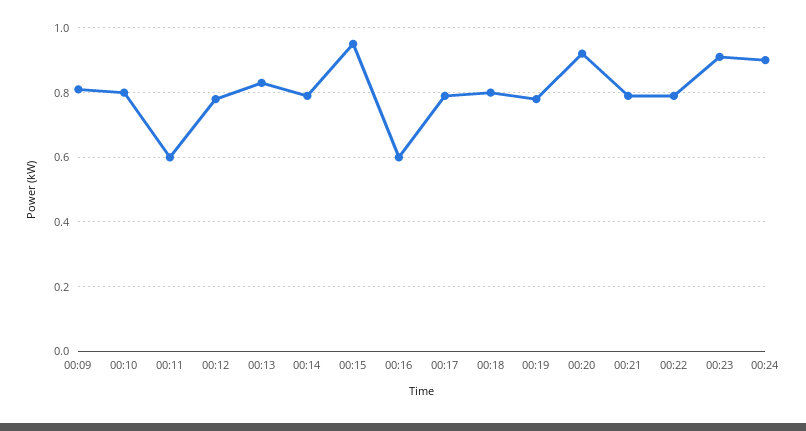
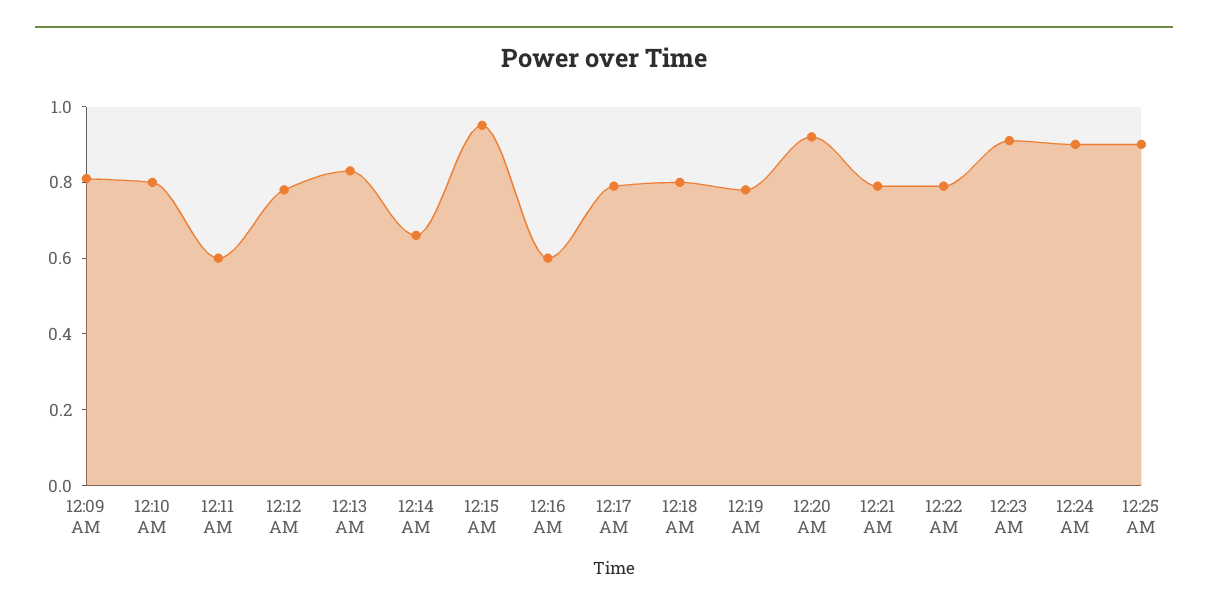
00:14: 0.8 -> 0.65
12:25 AM: none -> 0.9

